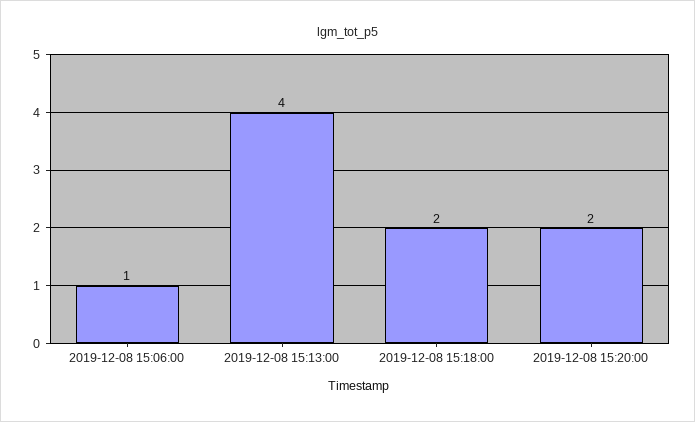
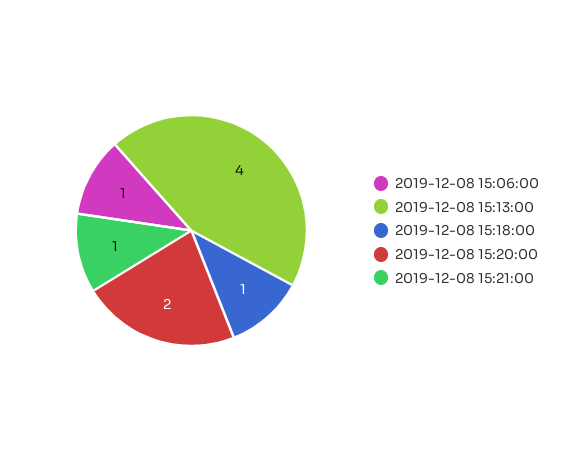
2019-12-08 15:18:00: 2 -> 1
2019-12-08 15:21:00: none -> 1

